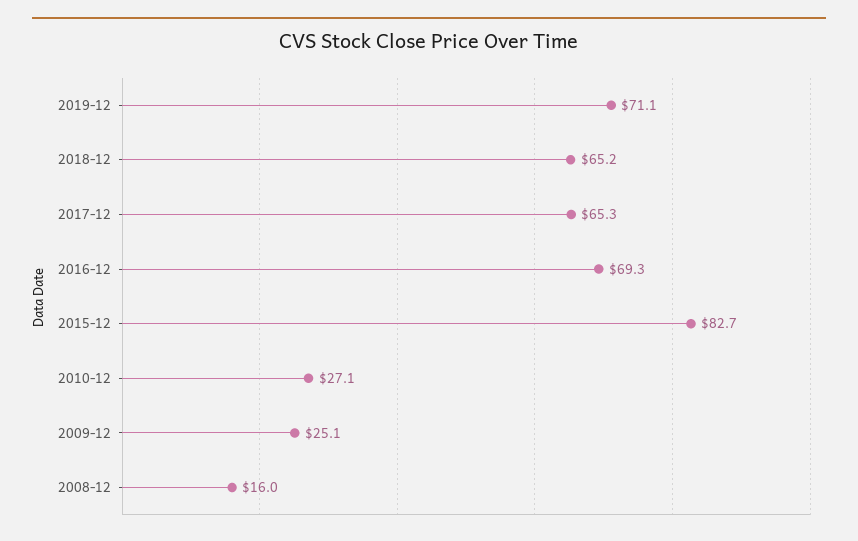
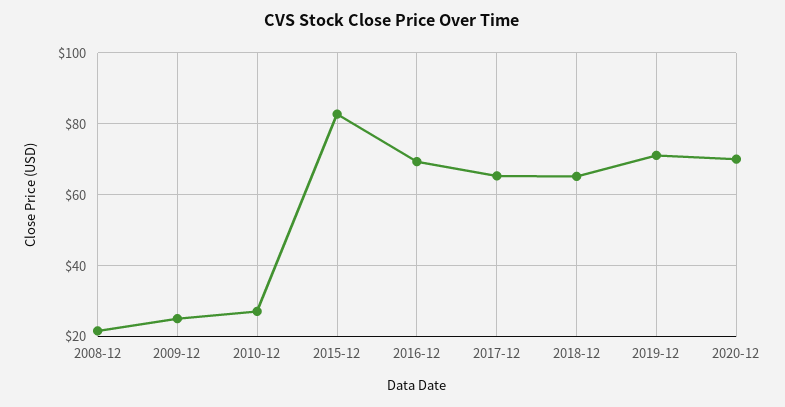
2008-12: 16 -> 22
2020-12: none -> 70

